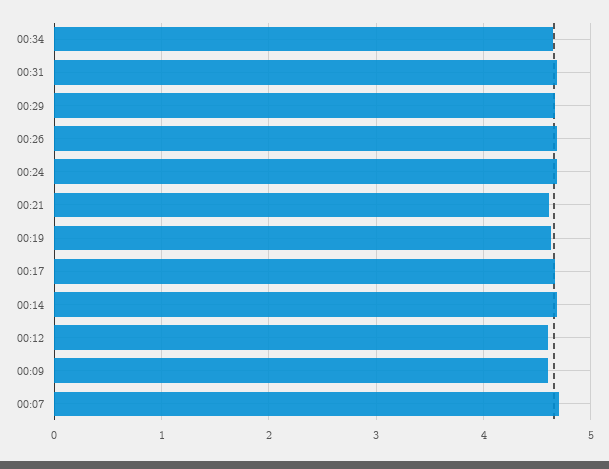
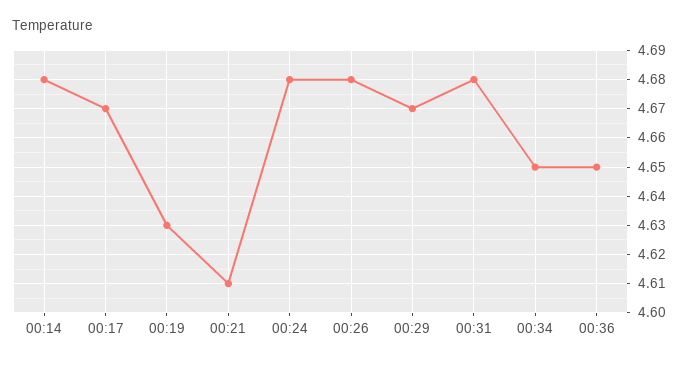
00:12: 4.6 -> none
00:09: 4.6 -> none
00:07: 4.7 -> none
00:36: none -> 4.65

